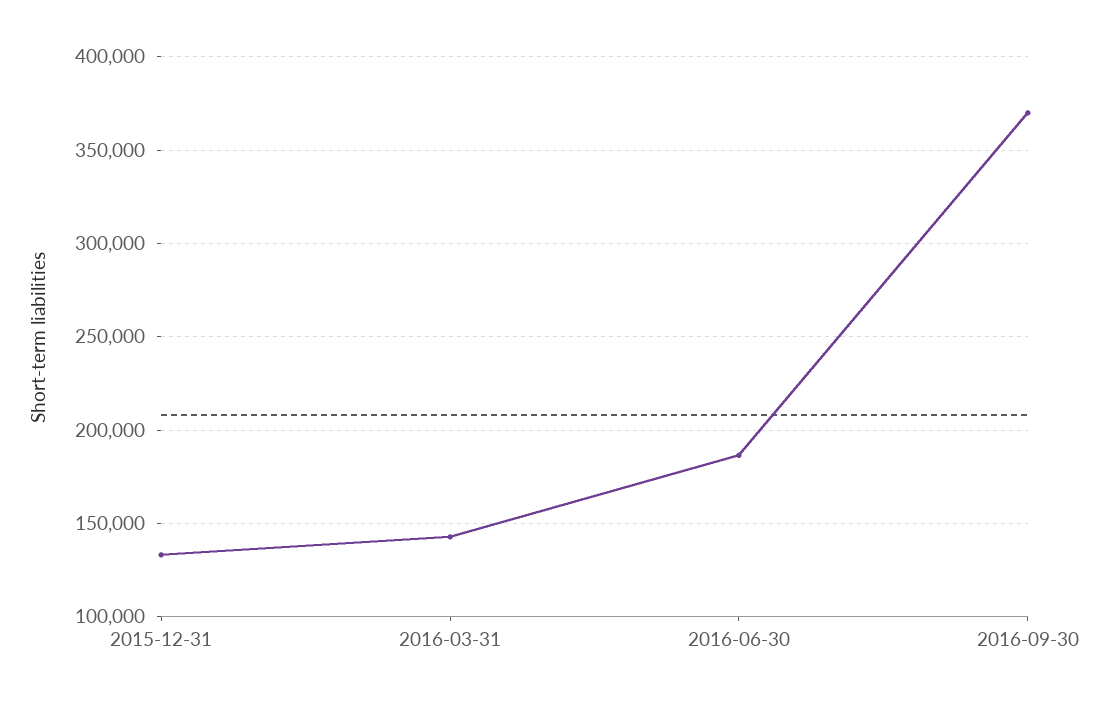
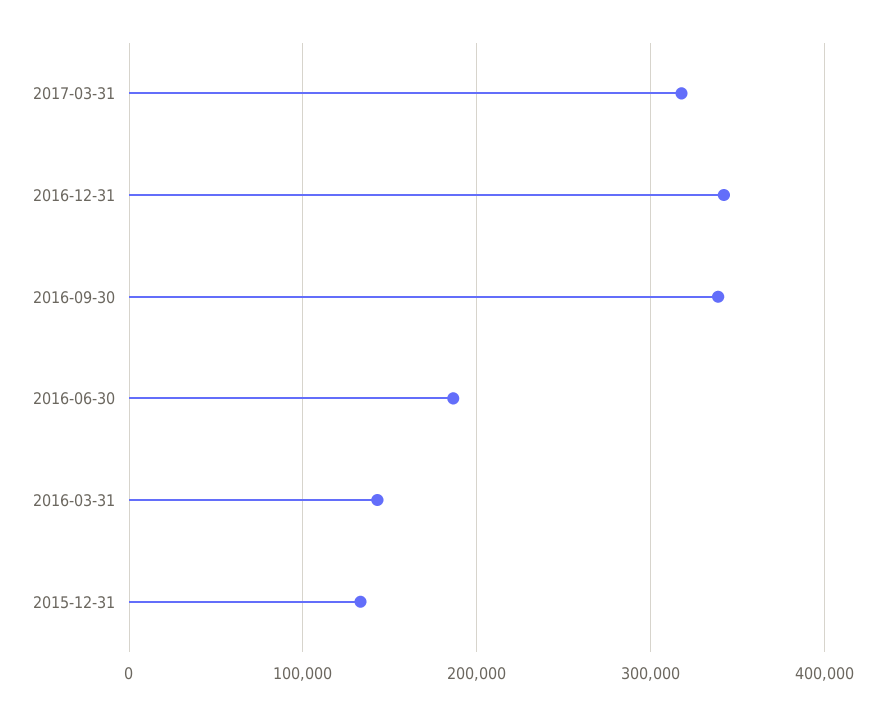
2016-09-30: 370000 -> 340000
2017-03-31: none -> 320000
2016-12-31: none -> 340000

